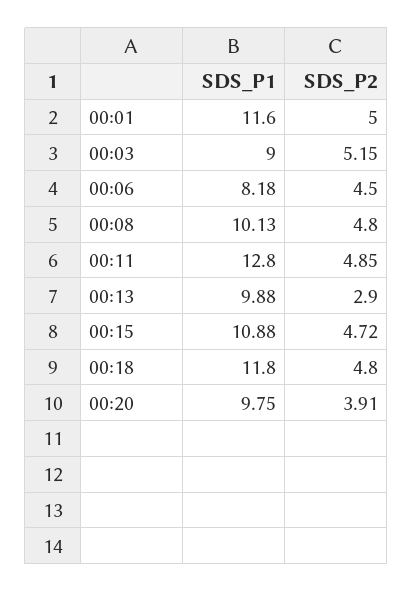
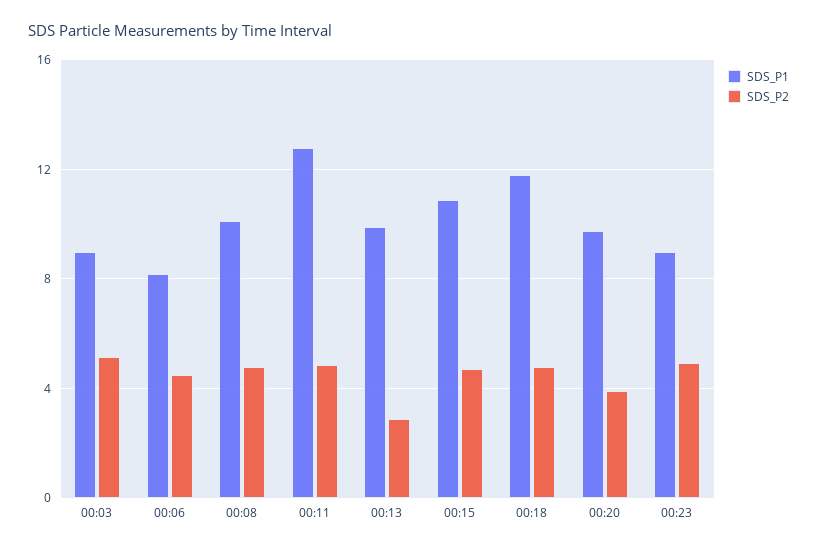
SDS_P1, 00:01: 11.6 -> none
SDS_P2, 00:01: 5 -> none
SDS_P1, 00:23: none -> 9
SDS_P2, 00:23: none -> 5

